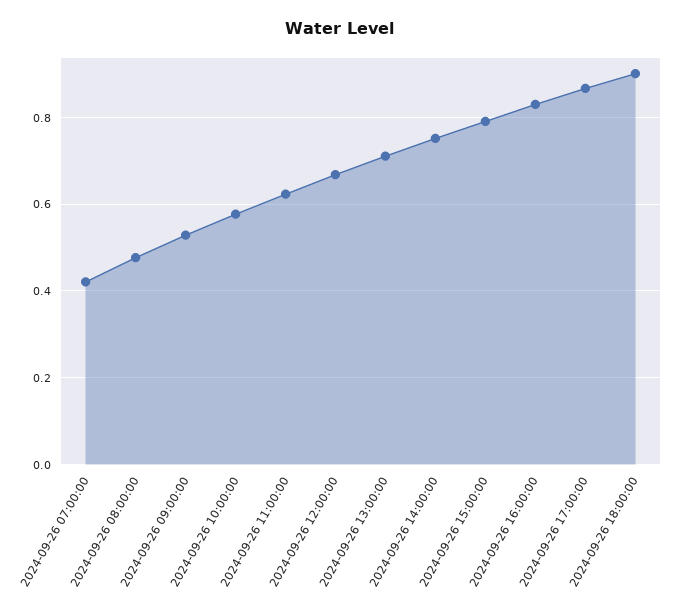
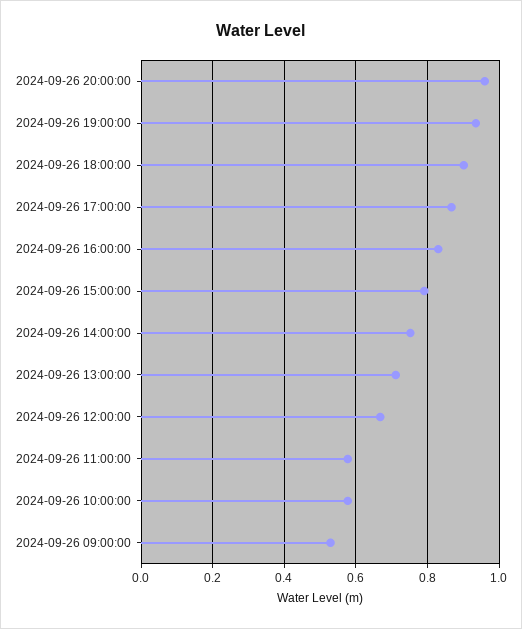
2024-09-26 07:00:00: 0.42 -> none
2024-09-26 08:00:00: 0.48 -> none
2024-09-26 11:00:00: 0.62 -> 0.58
2024-09-26 20:00:00: none -> 0.96
2024-09-26 19:00:00: none -> 0.94

